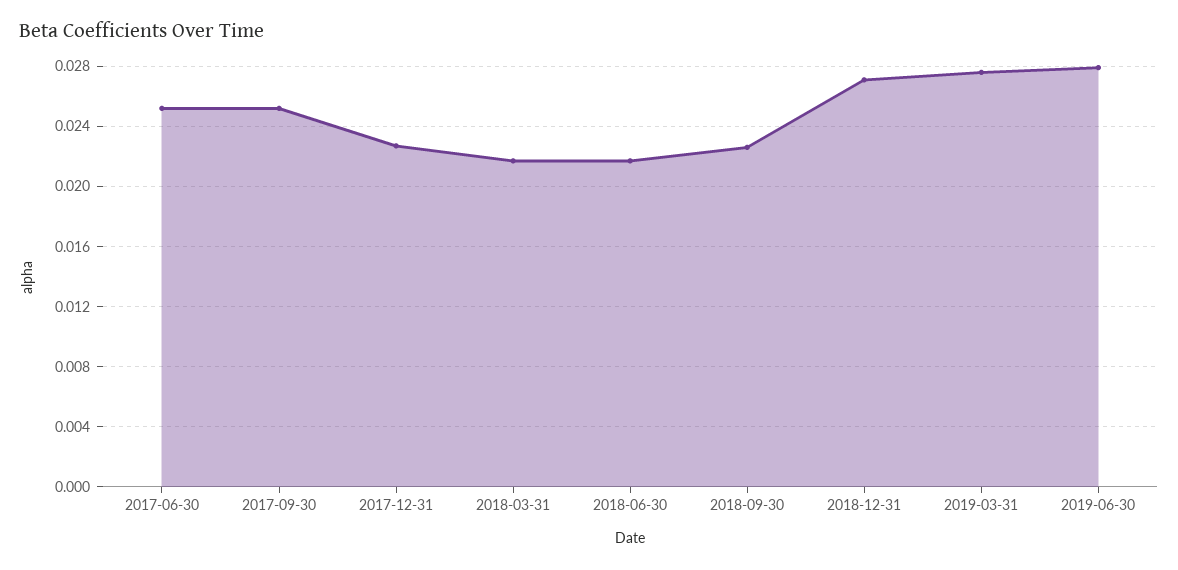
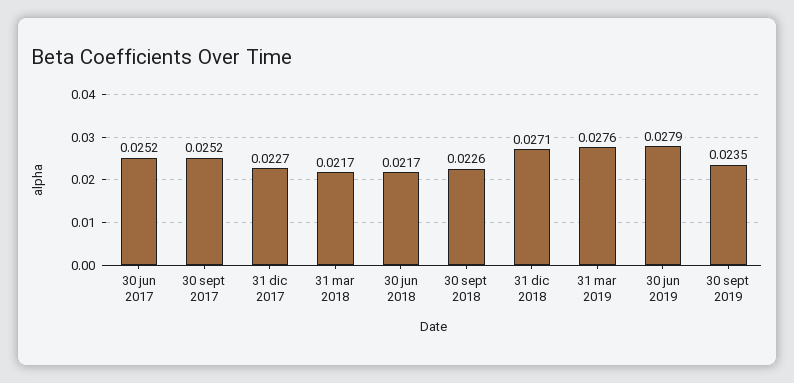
30 sept 2019: none -> 0.0235

